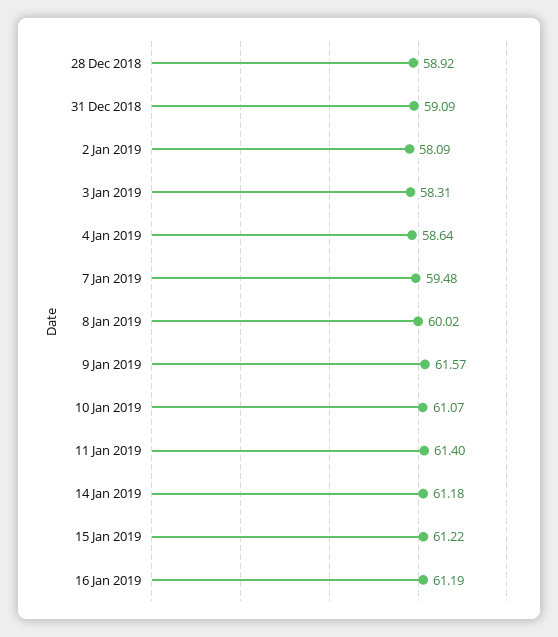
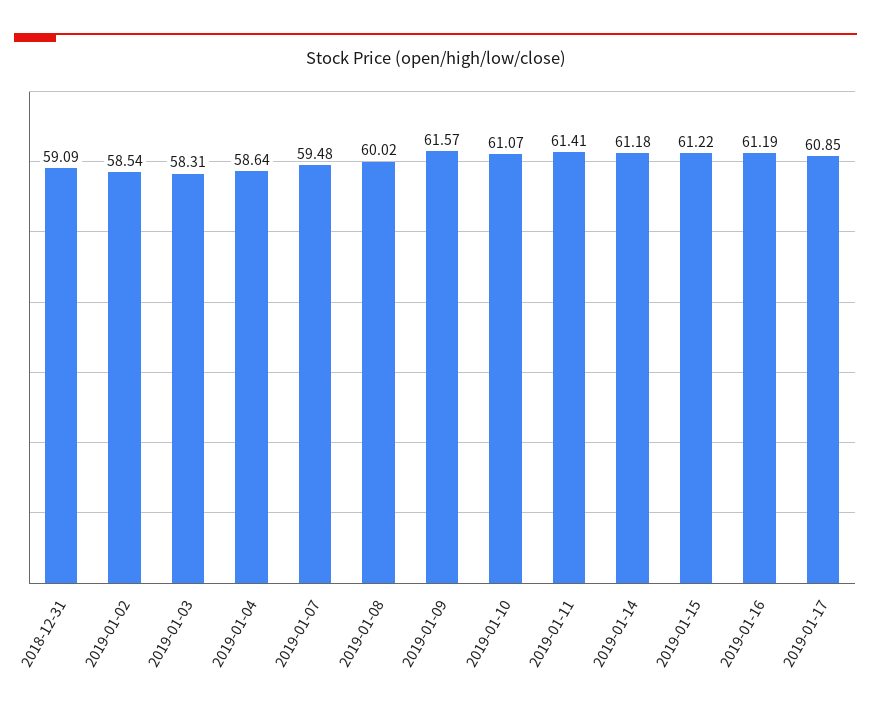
28 Dec 2018: 58.92 -> none
2 Jan 2019: 58.09 -> 58.54
11 Jan 2019: 61.4 -> 61.41
2019-01-17: none -> 60.85

